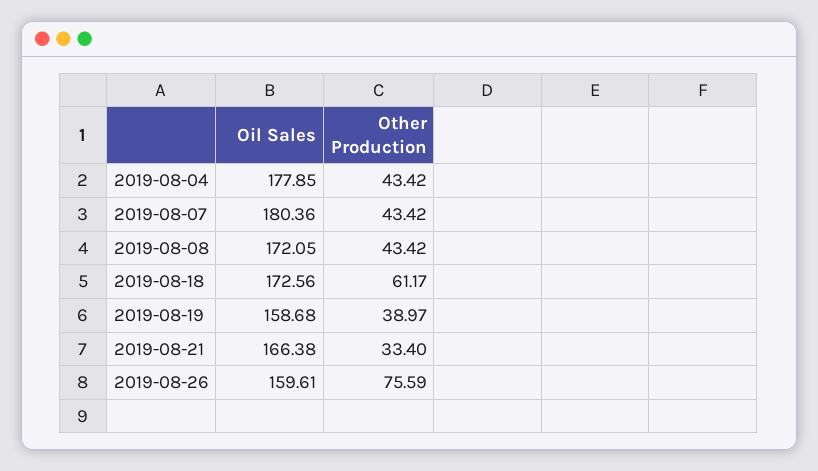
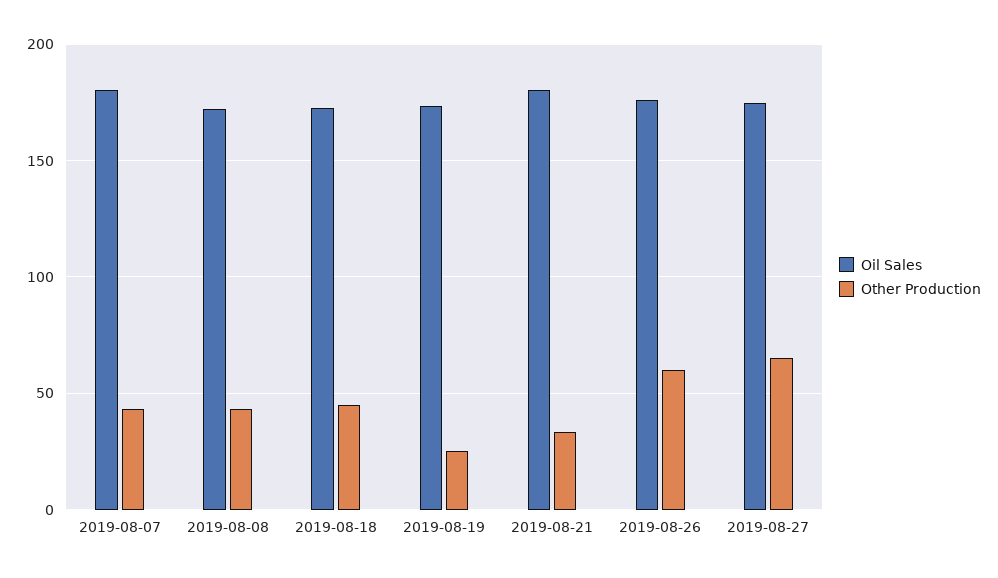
Oil Sales, 2019-08-04: 177.85 -> none
Other Production, 2019-08-04: 43.42 -> none
Other Production, 2019-08-18: 61.17 -> 45
Oil Sales, 2019-08-19: 158.68 -> 175
Other Production, 2019-08-19: 38.97 -> 25
Oil Sales, 2019-08-21: 166.38 -> 180
Oil Sales, 2019-08-26: 159.61 -> 175
Other Production, 2019-08-26: 75.59 -> 60
Oil Sales, 2019-08-27: none -> 175
Other Production, 2019-08-27: none -> 65

